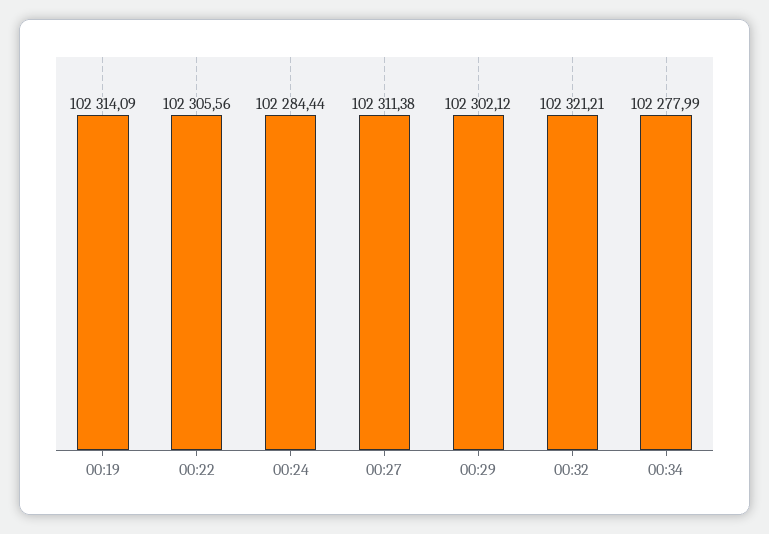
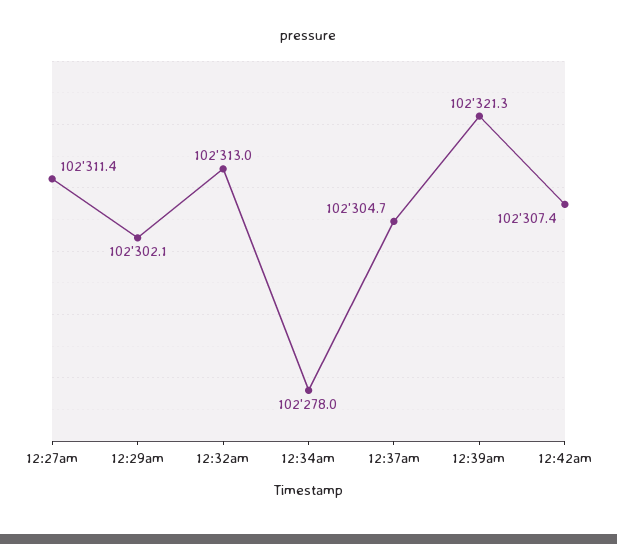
00:19: 102314.09 -> none
00:22: 102305.56 -> none
00:24: 102284.44 -> none
00:32: 102321.21 -> 102313
12:37am: none -> 102304.7
12:39am: none -> 102321.3
12:42am: none -> 102307.4

